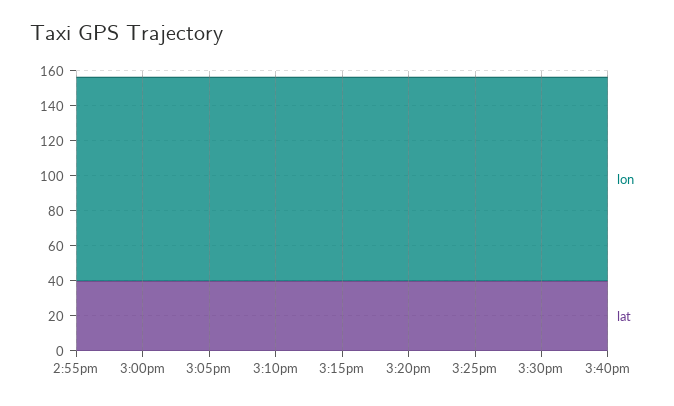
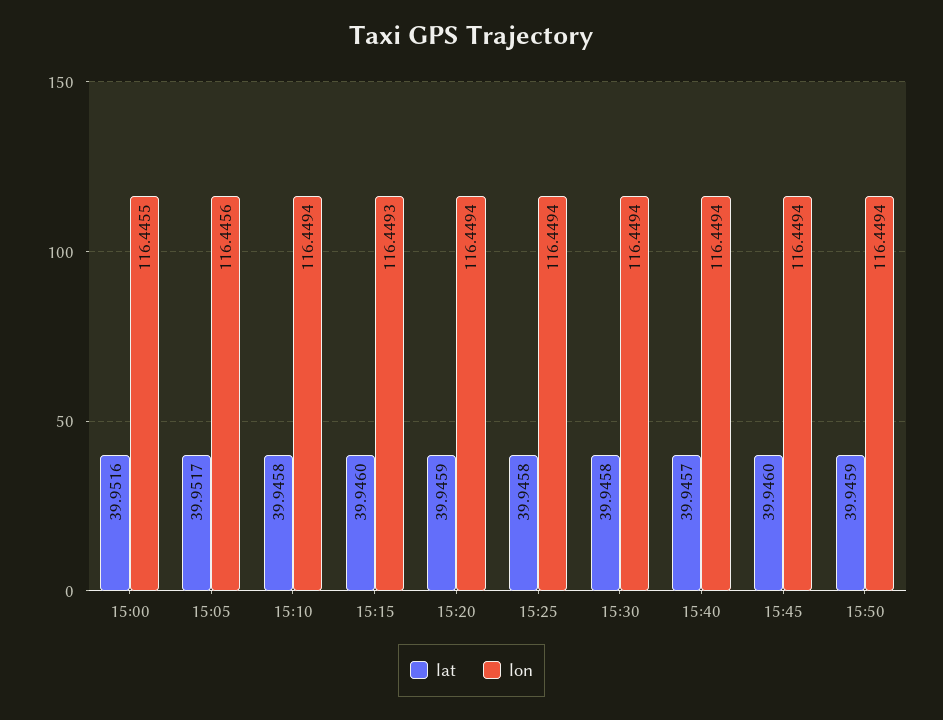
lon, 2:55pm: 115 -> none
lat, 2:55pm: 40 -> none
lat, 15:45: none -> 39.946
lon, 15:45: none -> 116.4494
lat, 15:50: none -> 39.9459
lon, 15:50: none -> 116.4494

